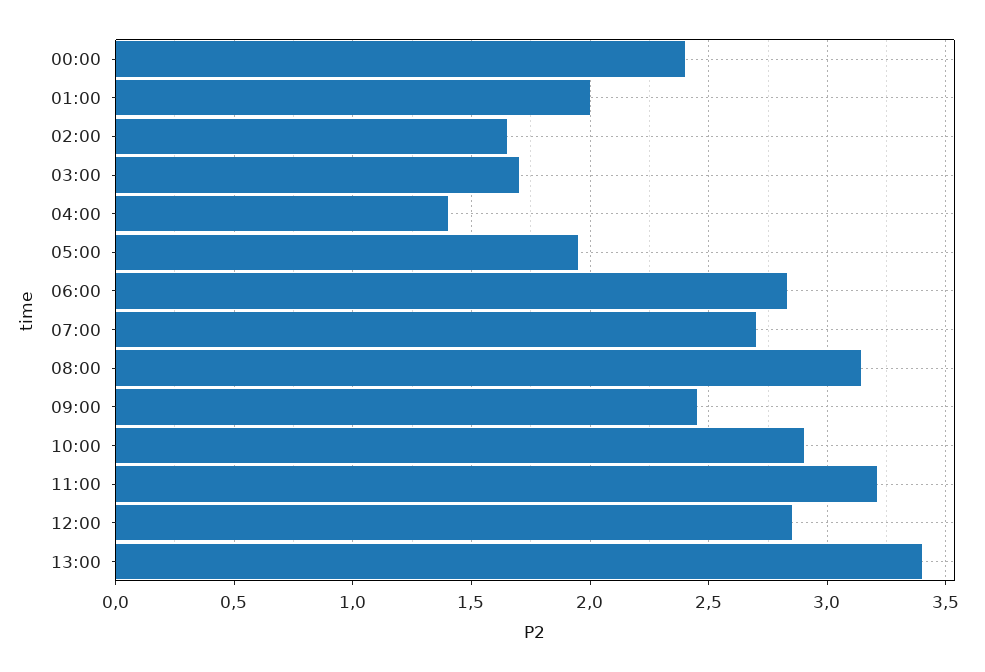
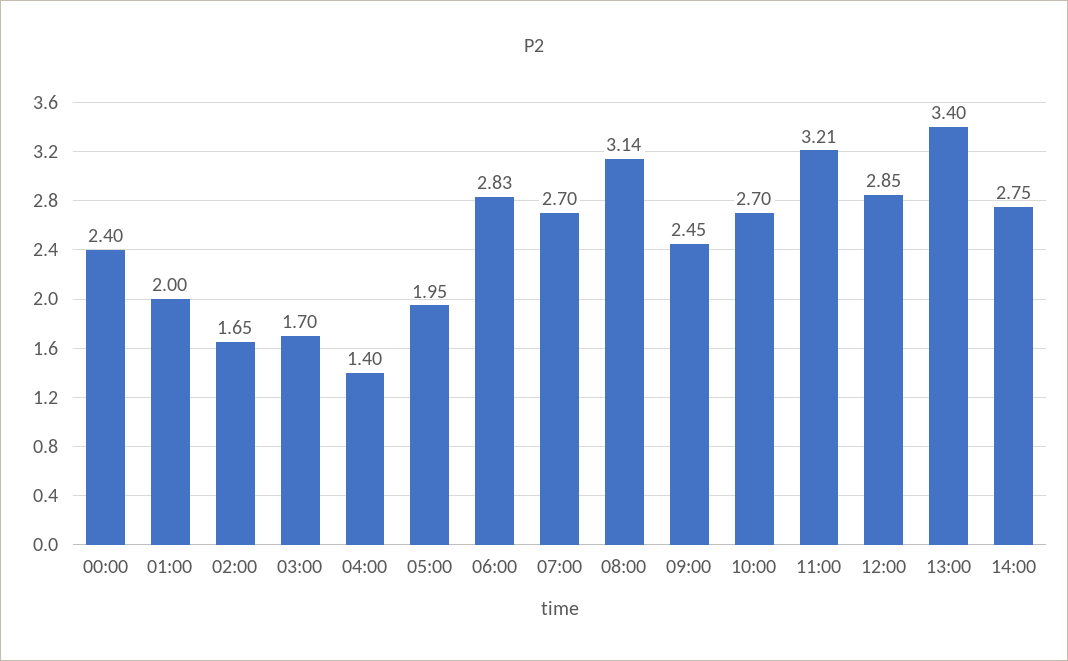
10:00: 2.9 -> 2.7
14:00: none -> 2.75

